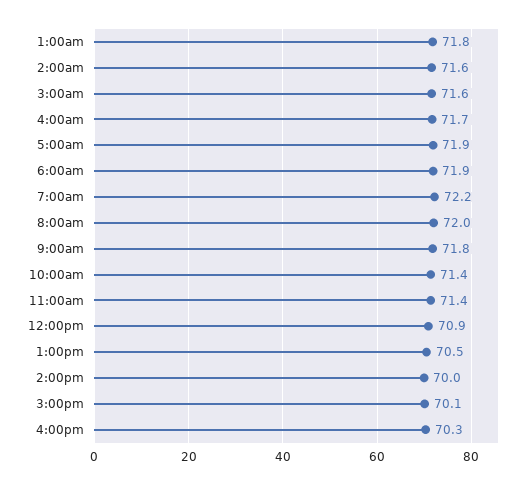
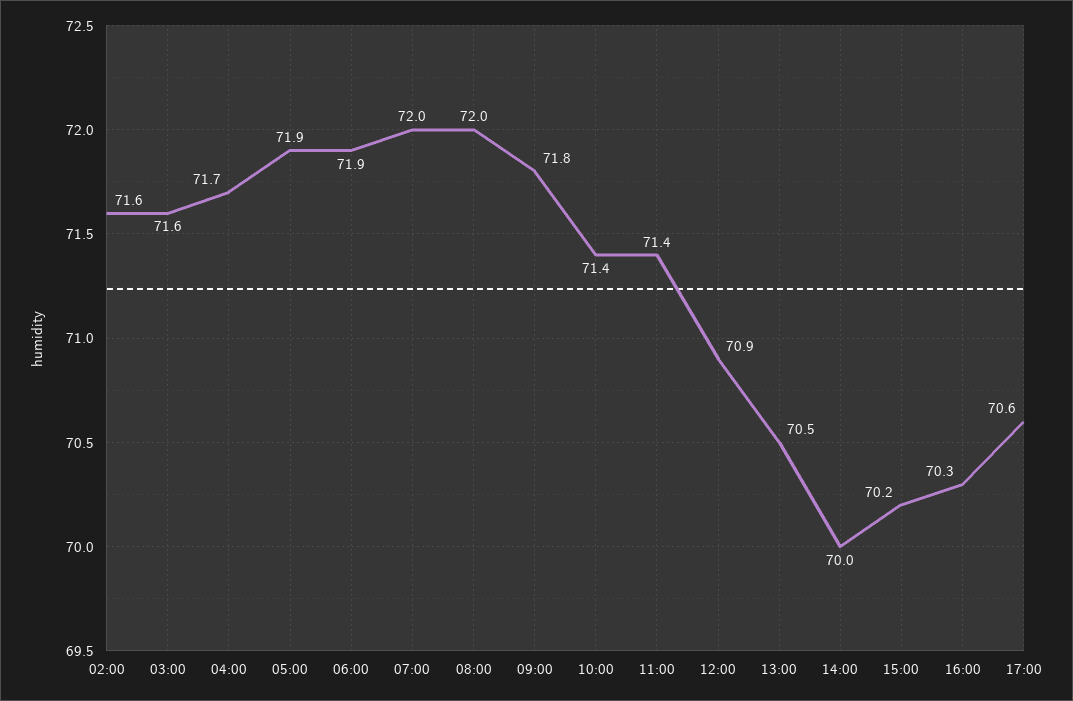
1:00am: 71.8 -> none
7:00am: 72.2 -> 72
3:00pm: 70.1 -> 70.2
17:00: none -> 70.6

